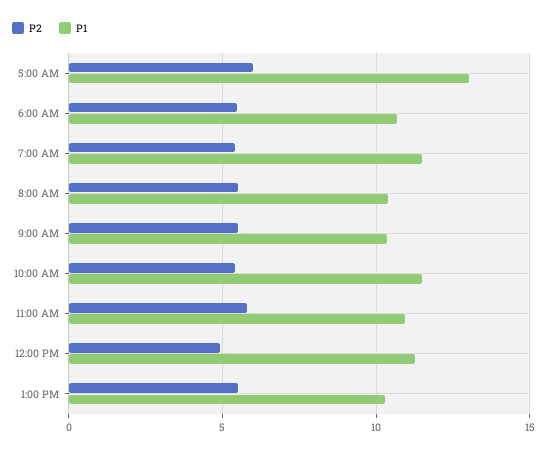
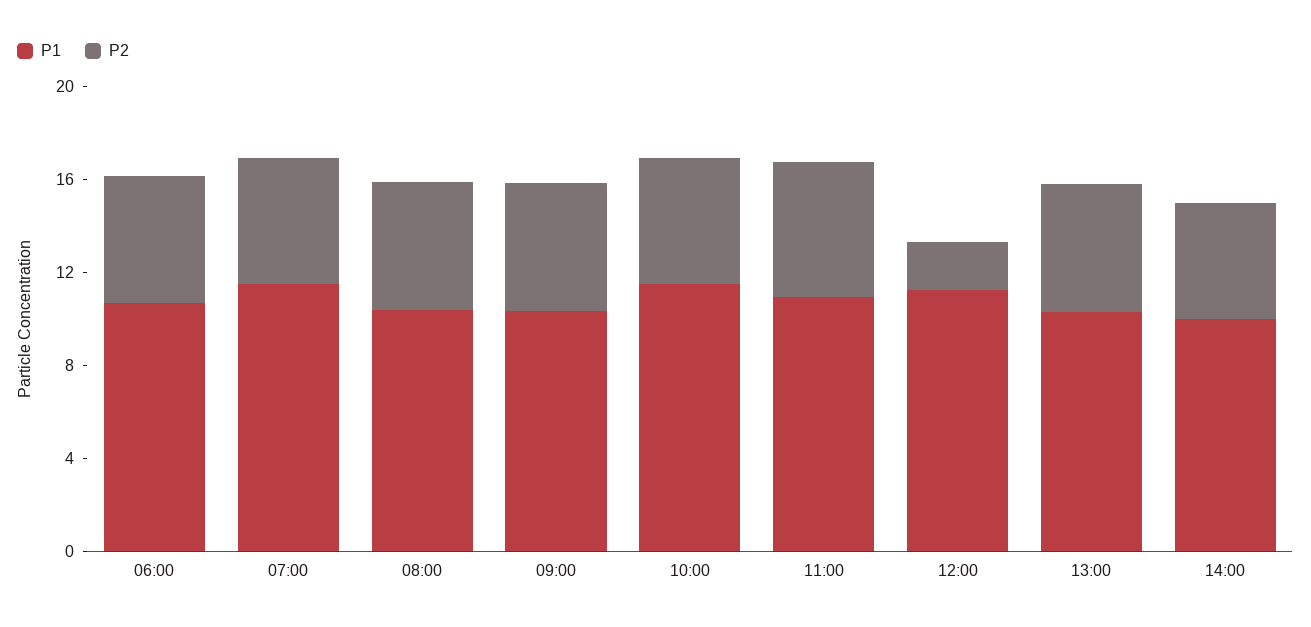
P2, 5:00 AM: 6 -> none
P1, 5:00 AM: 13 -> none
P2, 12:00 PM: 5 -> 2
P1, 14:00: none -> 10
P2, 14:00: none -> 5

